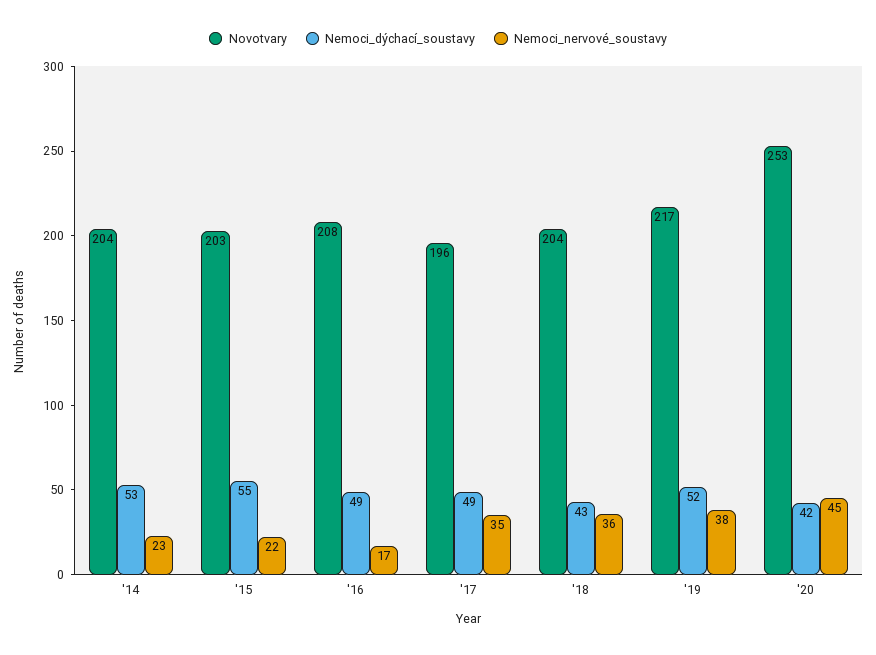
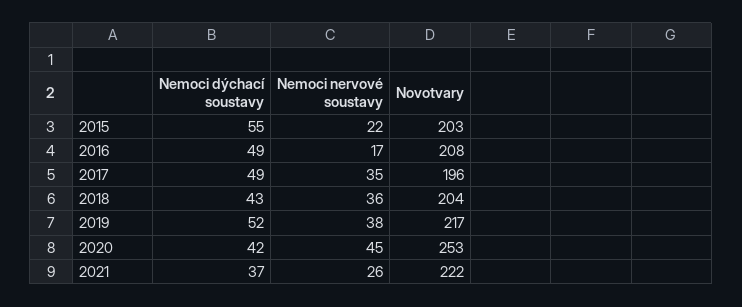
Novotvary, '14: 204 -> none
Nemoci_dýchací_soustavy, '14: 53 -> none
Nemoci_nervové_soustavy, '14: 23 -> none
Nemoci_dýchací_soustavy, 2021: none -> 37
Nemoci_nervové_soustavy, 2021: none -> 26
Novotvary, 2021: none -> 222

